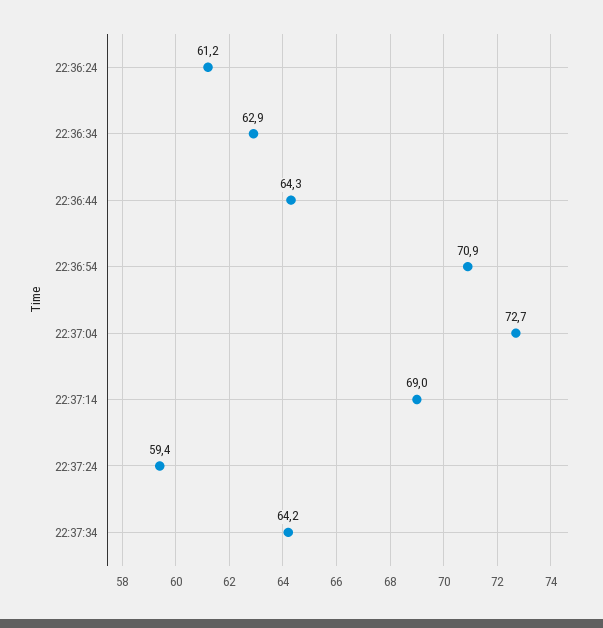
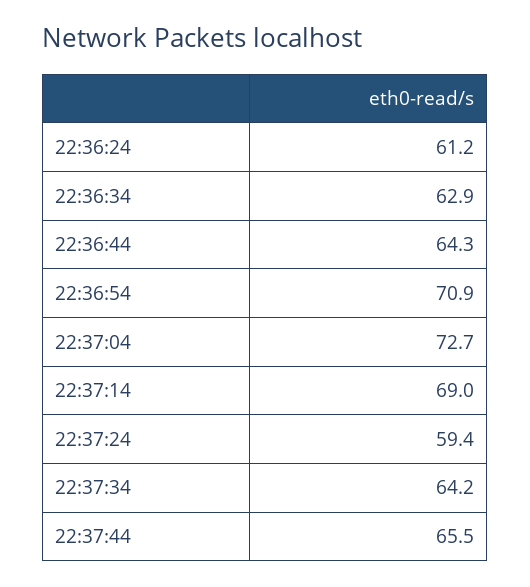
22:37:44: none -> 65.5

